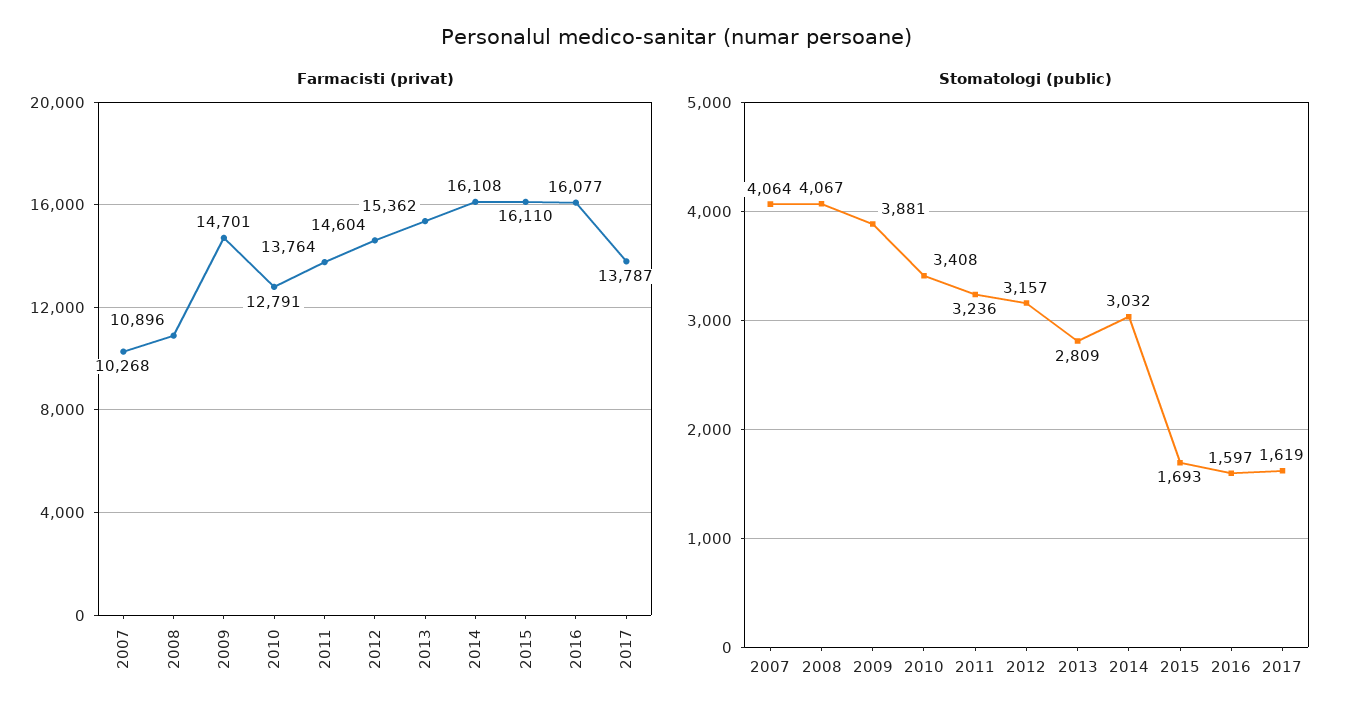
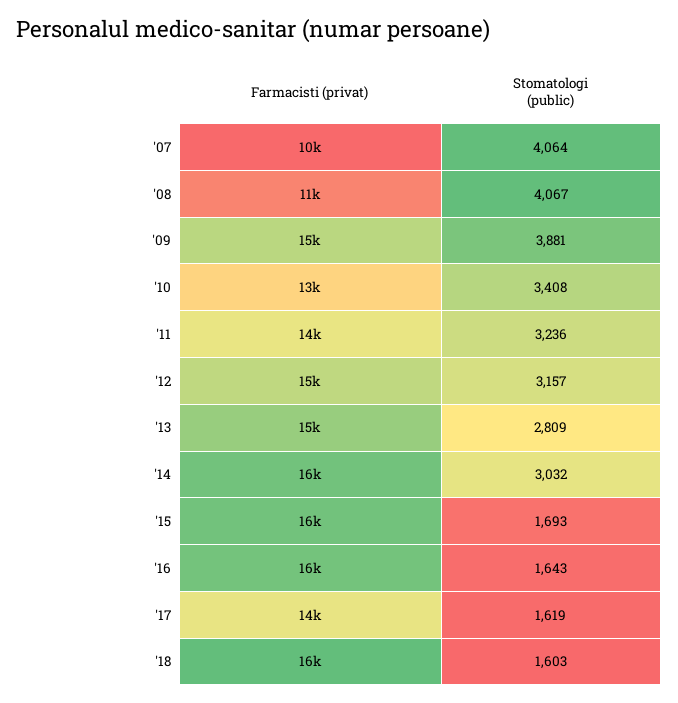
Stomatologi (public), 2016: 1597 -> 1643
Farmacisti (privat), '18: none -> 16000
Stomatologi (public), '18: none -> 1603

